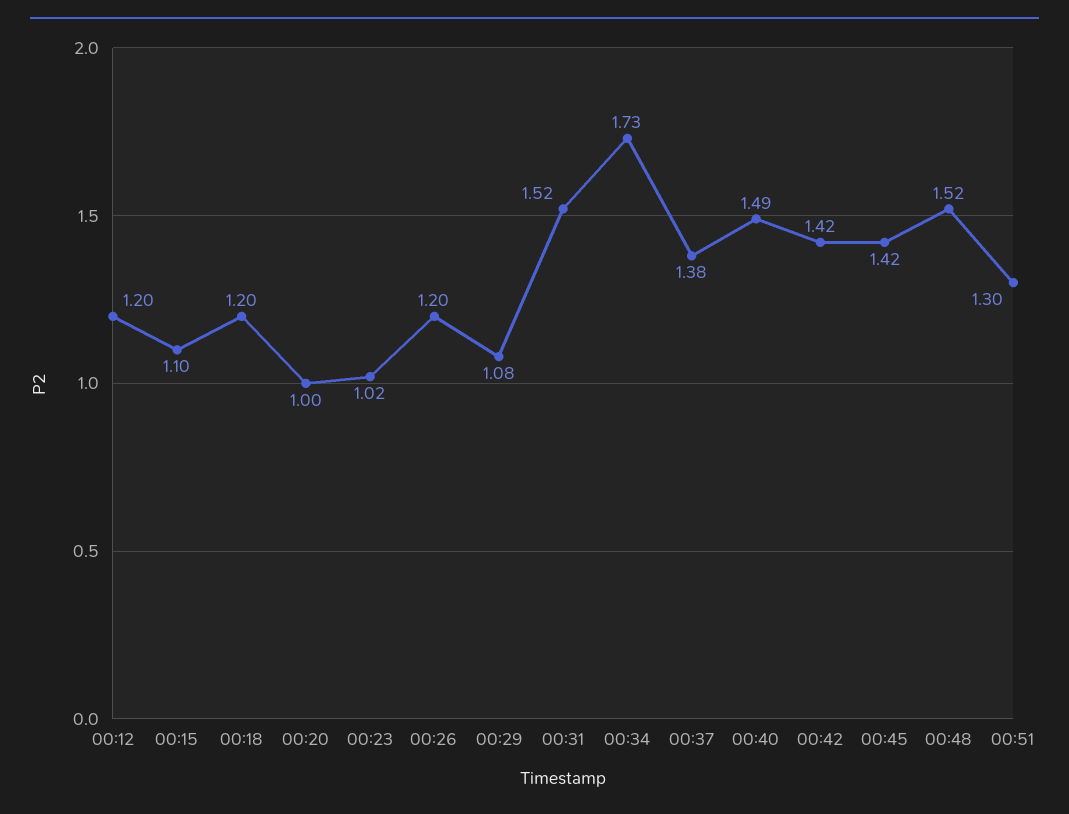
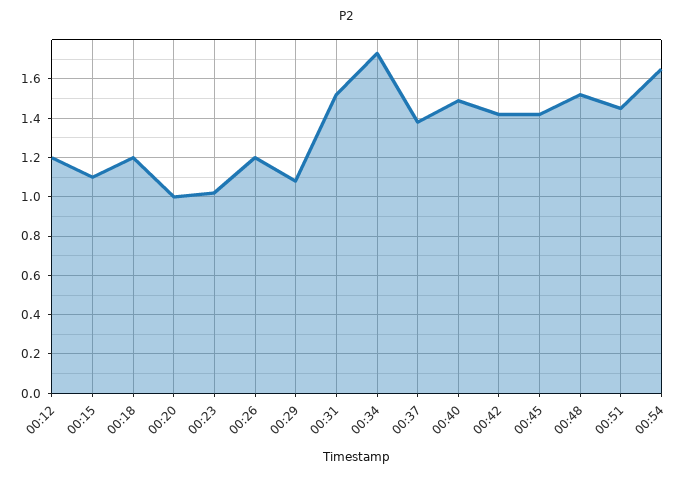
00:51: 1.3 -> 1.45
00:54: none -> 1.65

